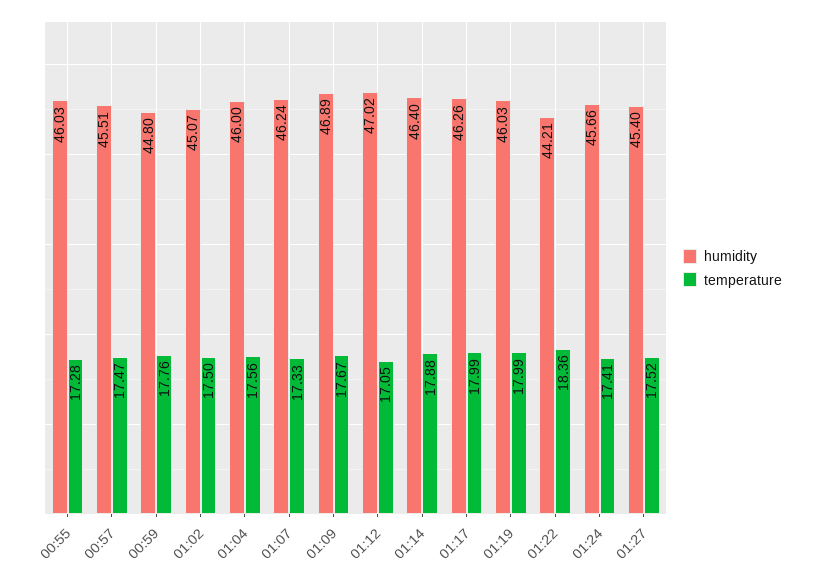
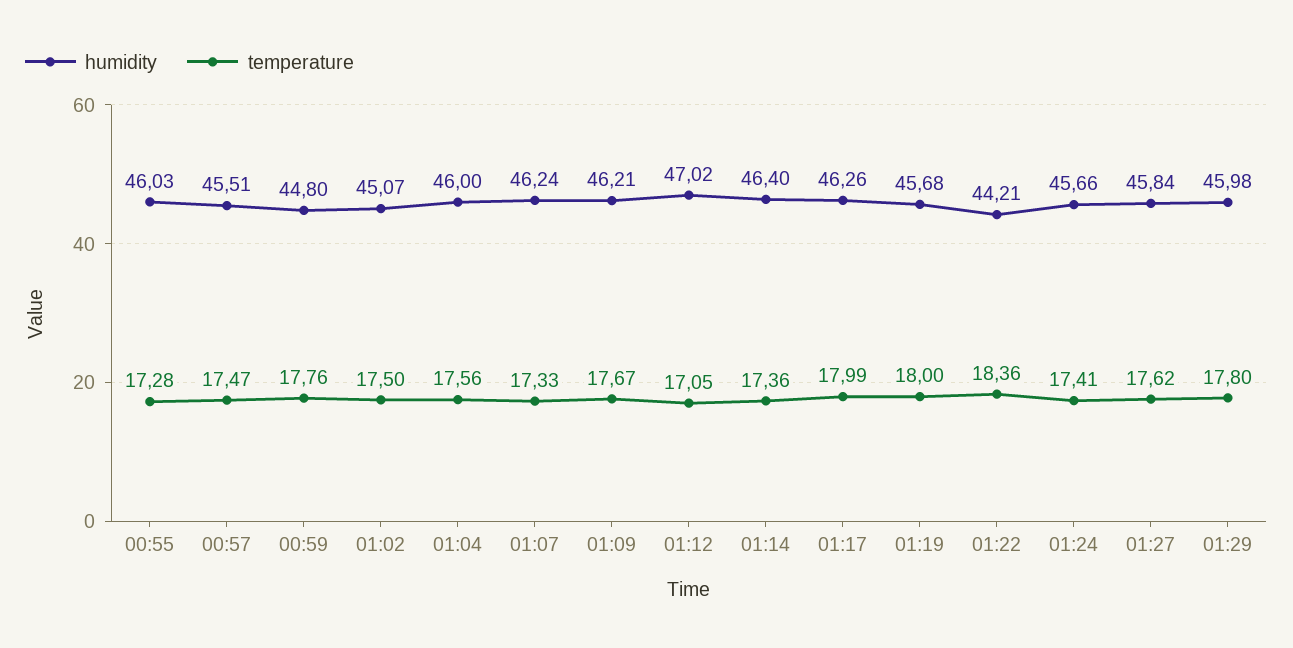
humidity, 01:09: 46.89 -> 46.21
temperature, 01:14: 17.88 -> 17.36
humidity, 01:19: 46.03 -> 45.68
temperature, 01:19: 17.99 -> 18
humidity, 01:27: 45.4 -> 45.84
temperature, 01:27: 17.52 -> 17.62
humidity, 01:29: none -> 45.98
temperature, 01:29: none -> 17.8

